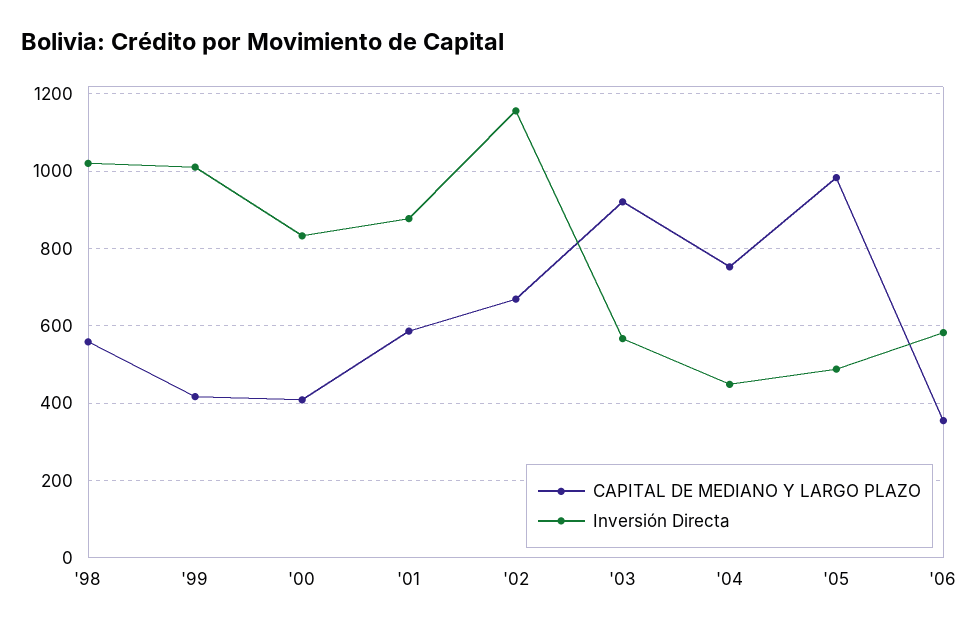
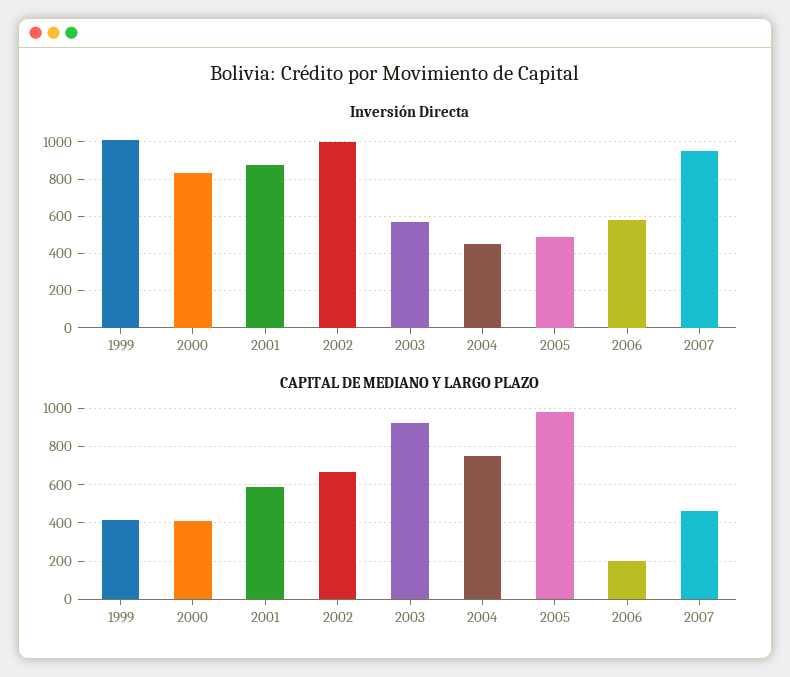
CAPITAL DE MEDIANO Y LARGO PLAZO, '98: 560 -> none
Inversión Directa, '98: 1020 -> none
Inversión Directa, '02: 1160 -> 1000
CAPITAL DE MEDIANO Y LARGO PLAZO, '06: 360 -> 200
Inversión Directa, 2007: none -> 950
CAPITAL DE MEDIANO Y LARGO PLAZO, 2007: none -> 450

